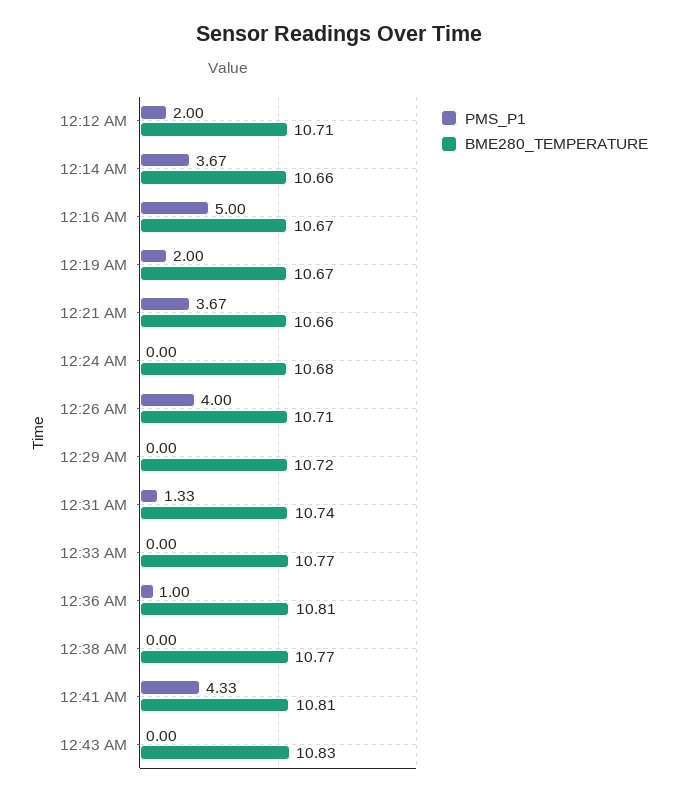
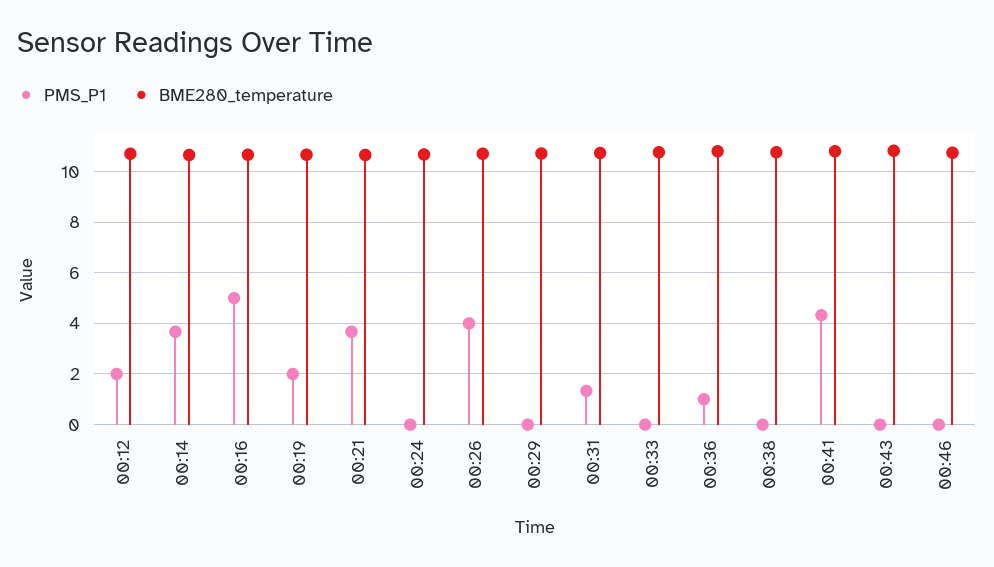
PMS_P1, 00:46: none -> 0
BME280_TEMPERATURE, 00:46: none -> 10.75

